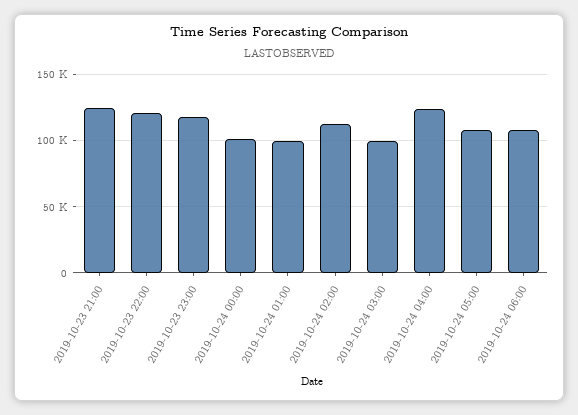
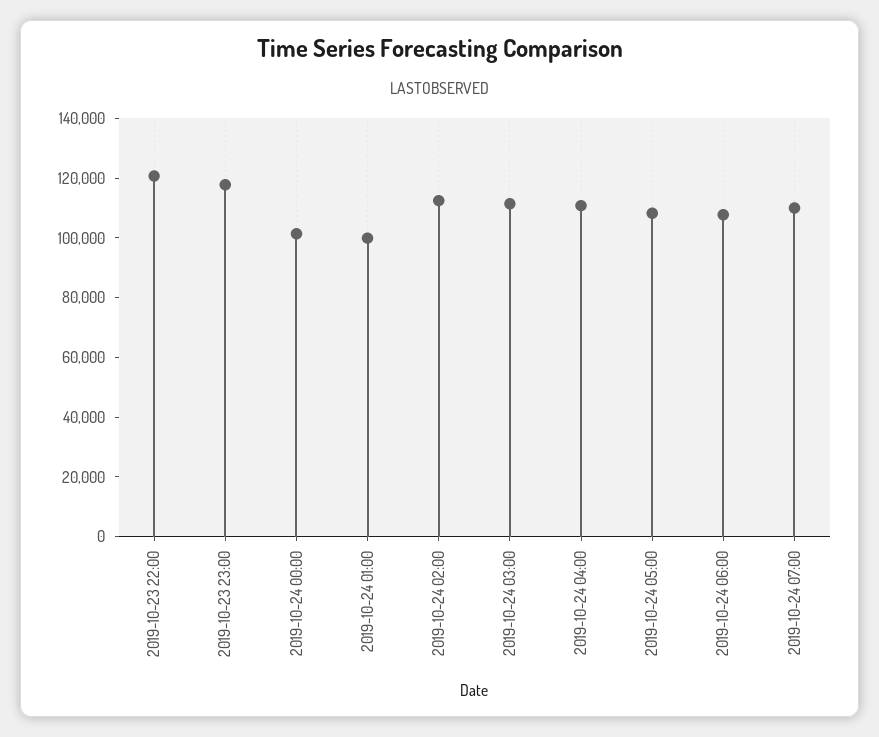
2019-10-23 21:00: 125000 -> none
2019-10-24 03:00: 100000 -> 110000
2019-10-24 04:00: 125000 -> 110000
2019-10-24 07:00: none -> 110000

